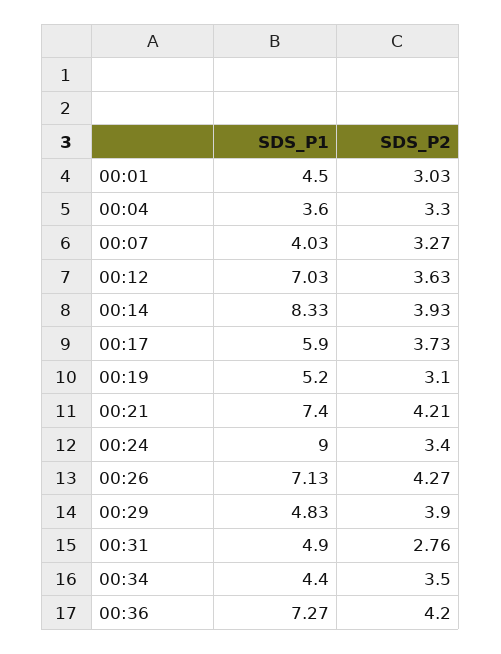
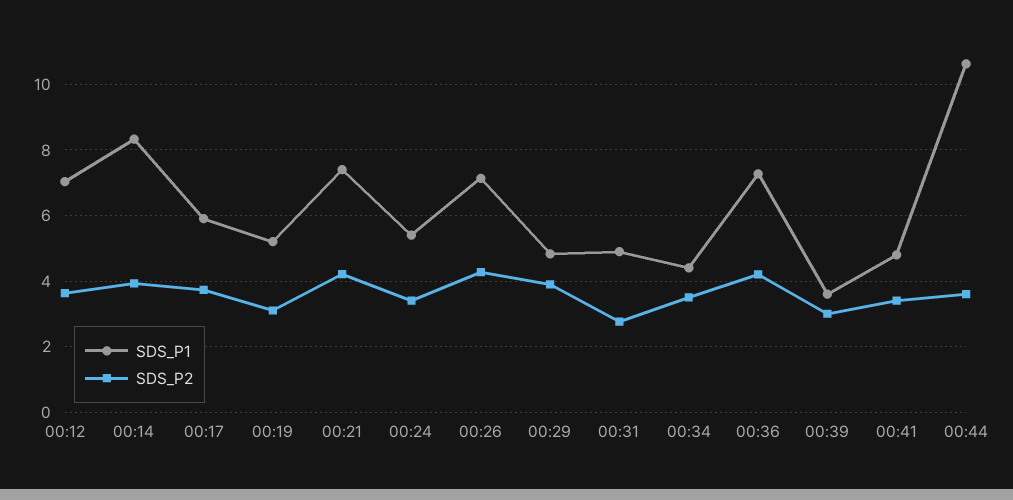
SDS_P1, 00:01: 4.5 -> none
SDS_P2, 00:01: 3.03 -> none
SDS_P1, 00:04: 3.6 -> none
SDS_P2, 00:04: 3.3 -> none
SDS_P1, 00:07: 4.03 -> none
SDS_P2, 00:07: 3.27 -> none
SDS_P1, 00:24: 9 -> 5.4
SDS_P1, 00:39: none -> 3.6
SDS_P2, 00:39: none -> 3
SDS_P1, 00:41: none -> 4.8
SDS_P2, 00:41: none -> 3.4
SDS_P1, 00:44: none -> 10.6
SDS_P2, 00:44: none -> 3.6

